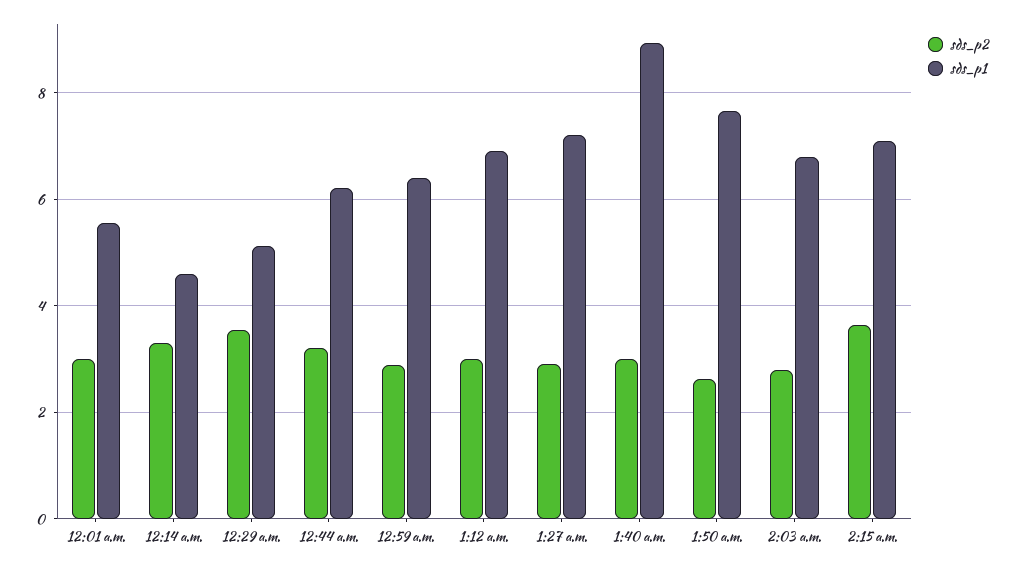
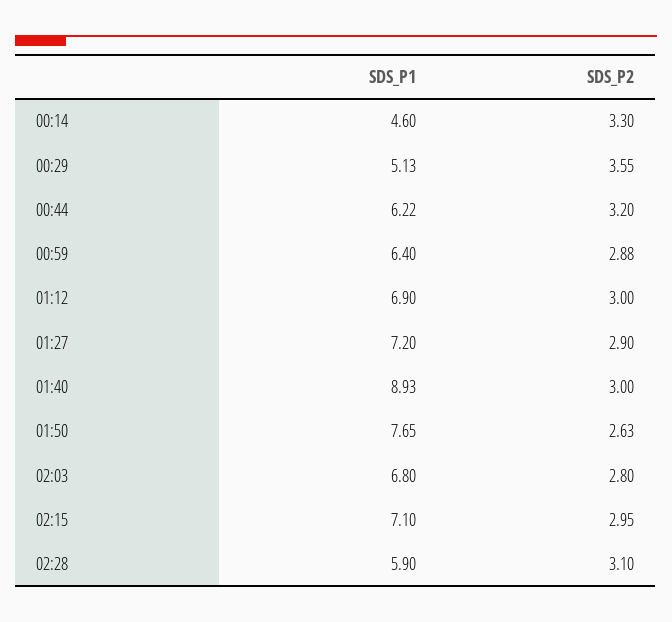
sds_p2, 12:01 a.m.: 3 -> none
sds_p1, 12:01 a.m.: 5.6 -> none
sds_p2, 2:15 a.m.: 3.6 -> 2.95
sds_p1, 02:28: none -> 5.9
sds_p2, 02:28: none -> 3.1

